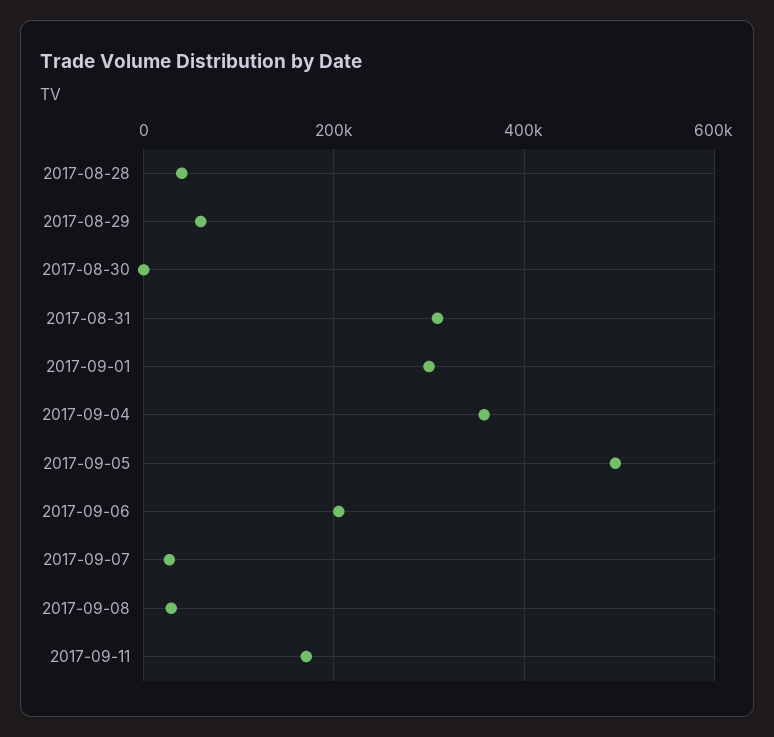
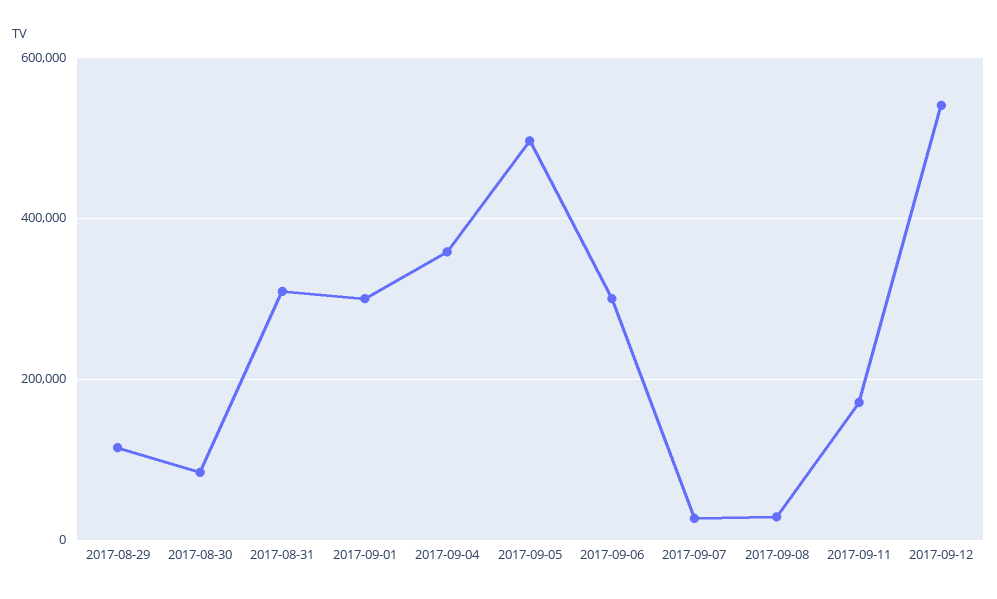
2017-08-28: 40000 -> none
2017-08-29: 60000 -> 120000
2017-08-30: 0 -> 80000
2017-09-06: 200000 -> 300000
2017-09-12: none -> 540000

